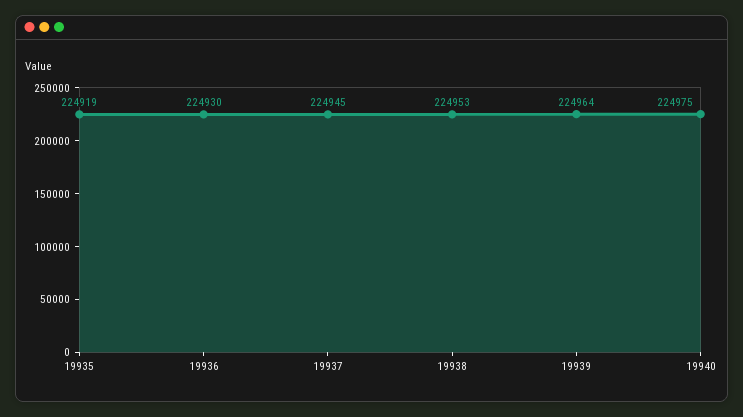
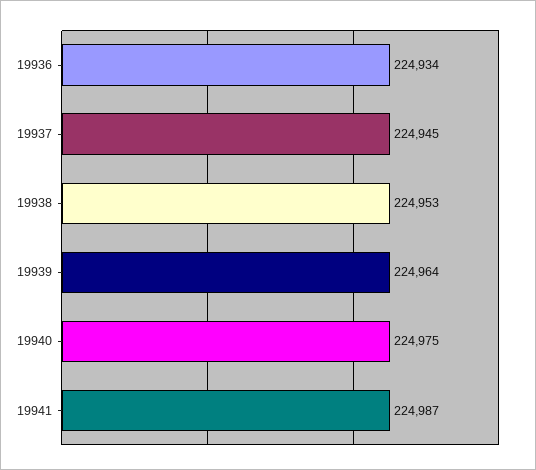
19935: 224919 -> none
19936: 224930 -> 224934
19941: none -> 224987

